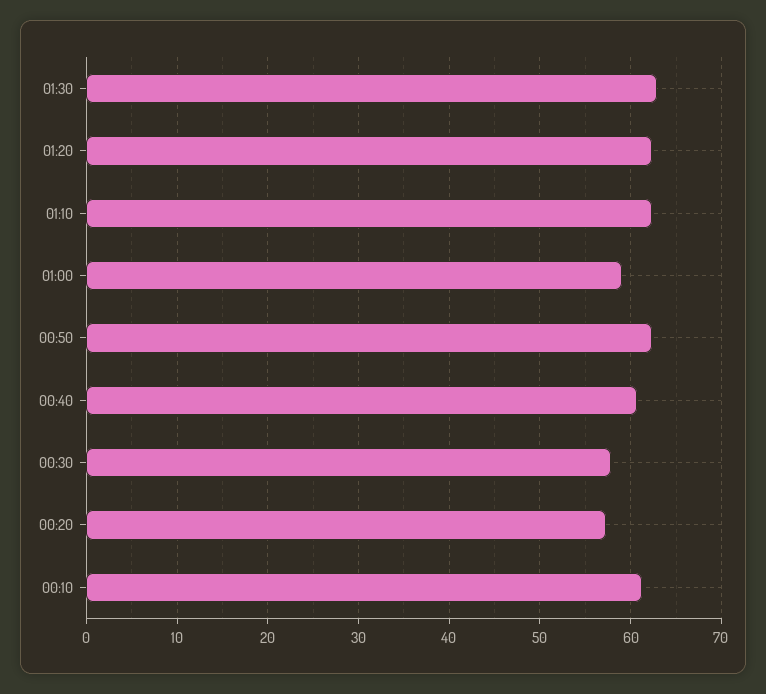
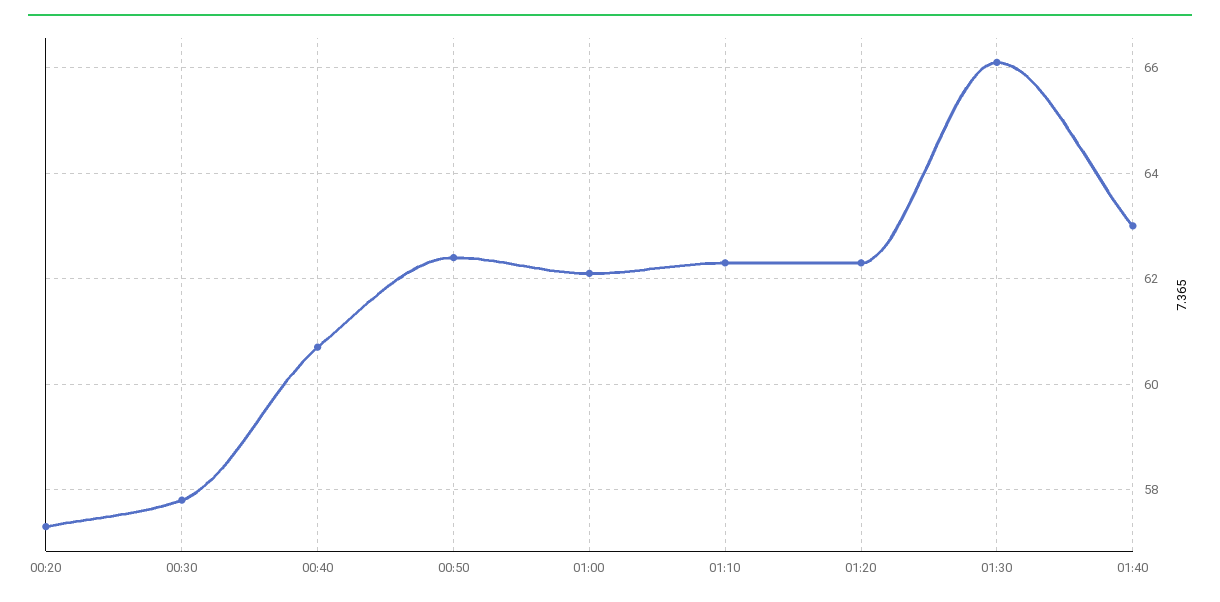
01:30: 63 -> 66
01:00: 59 -> 62
00:10: 61 -> none
01:40: none -> 63

